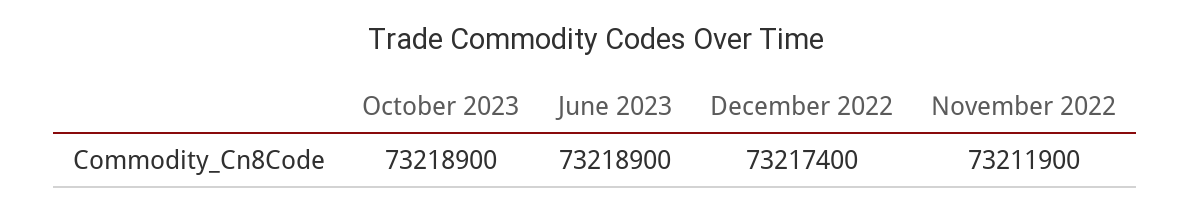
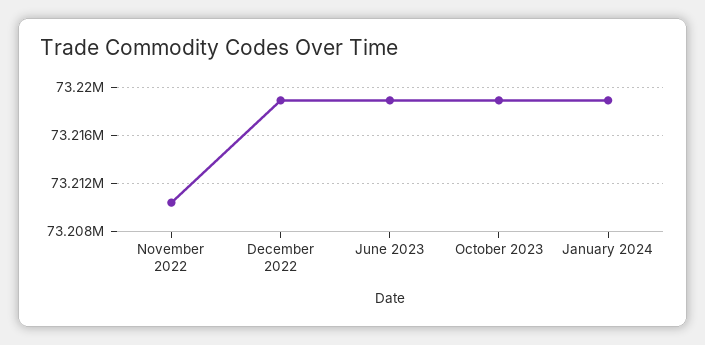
December 2022: 73217400 -> 73219000
November 2022: 73211900 -> 73210500
January 2024: none -> 73219000

